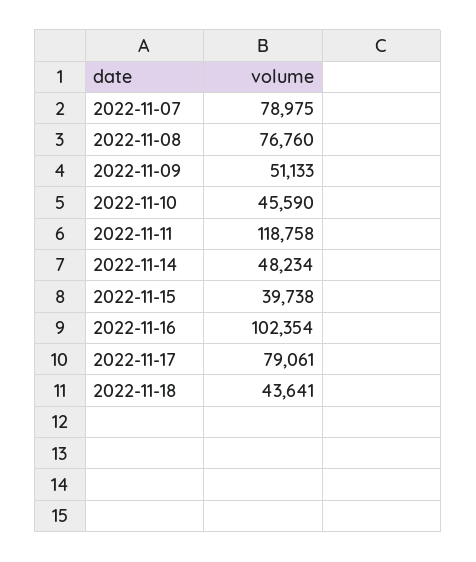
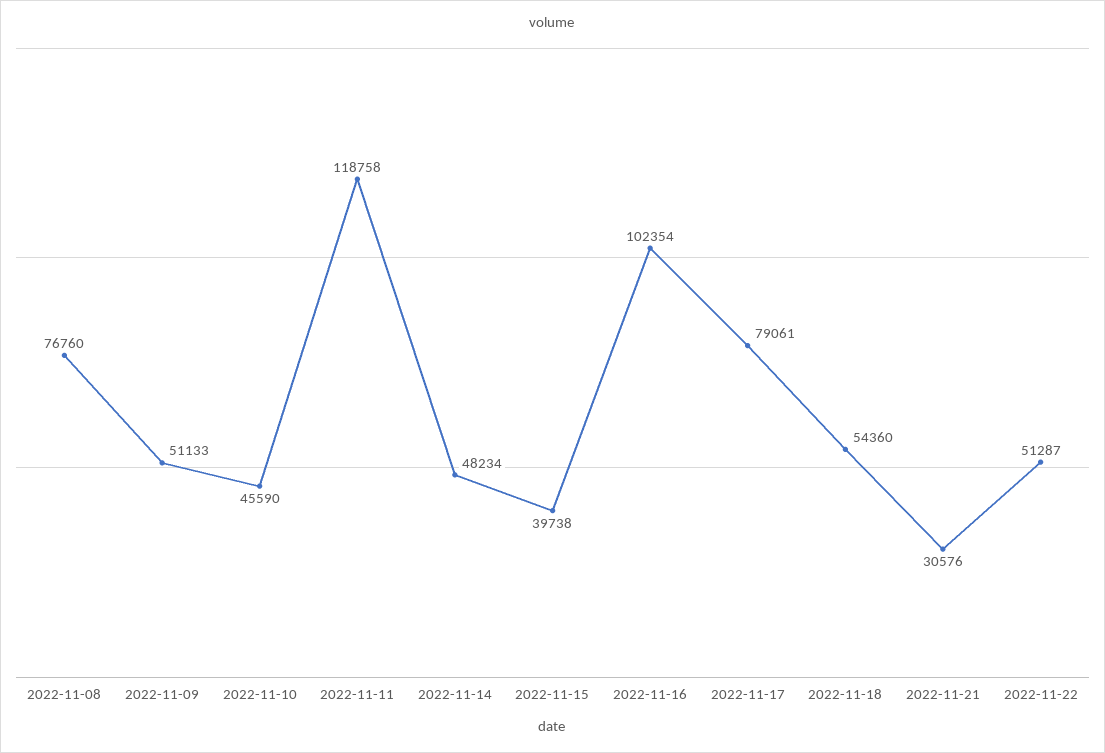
2022-11-07: 78975 -> none
2022-11-18: 43641 -> 54360
2022-11-21: none -> 30576
2022-11-22: none -> 51287

